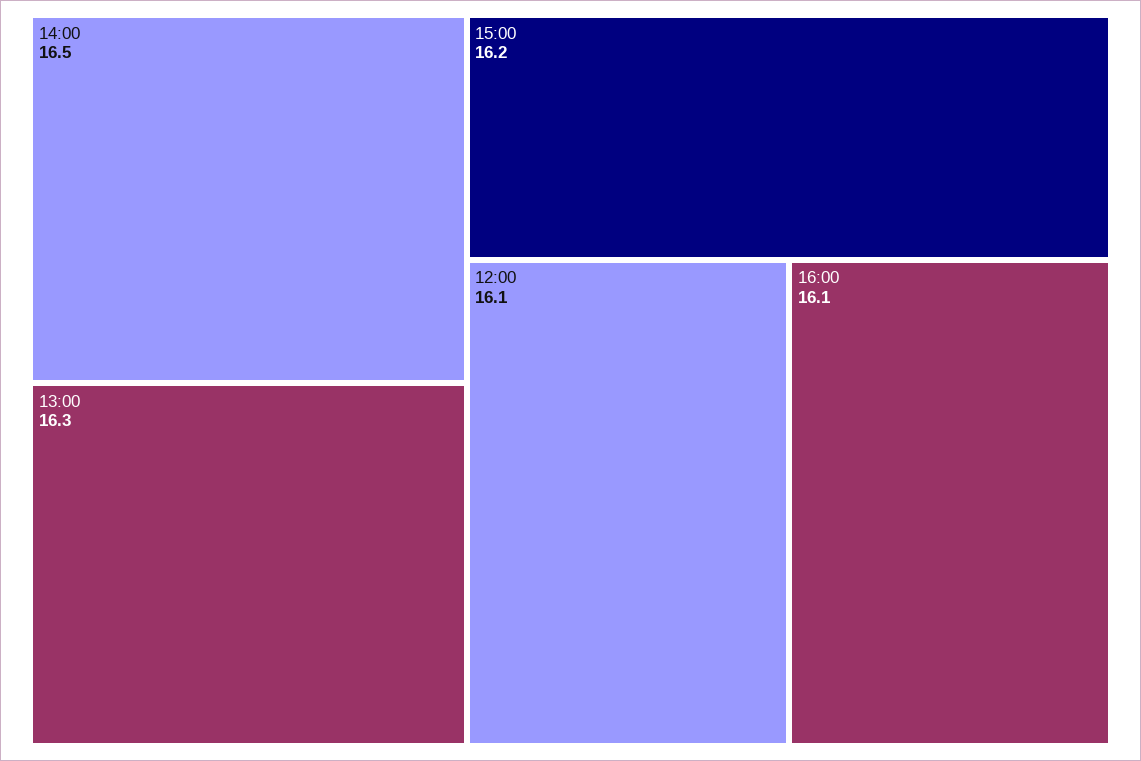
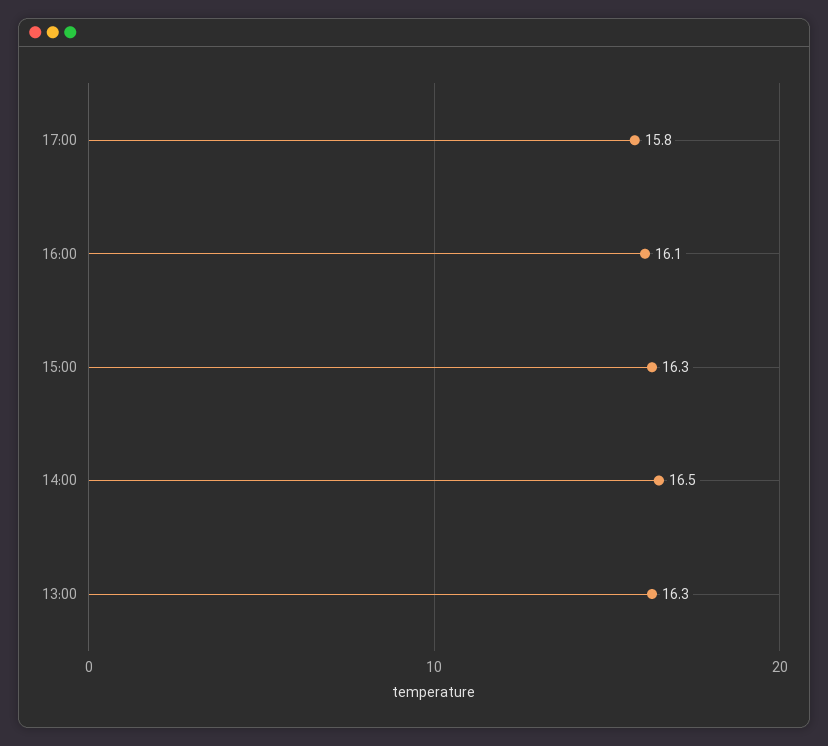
15:00: 16.2 -> 16.3
12:00: 16.1 -> none
17:00: none -> 15.8

